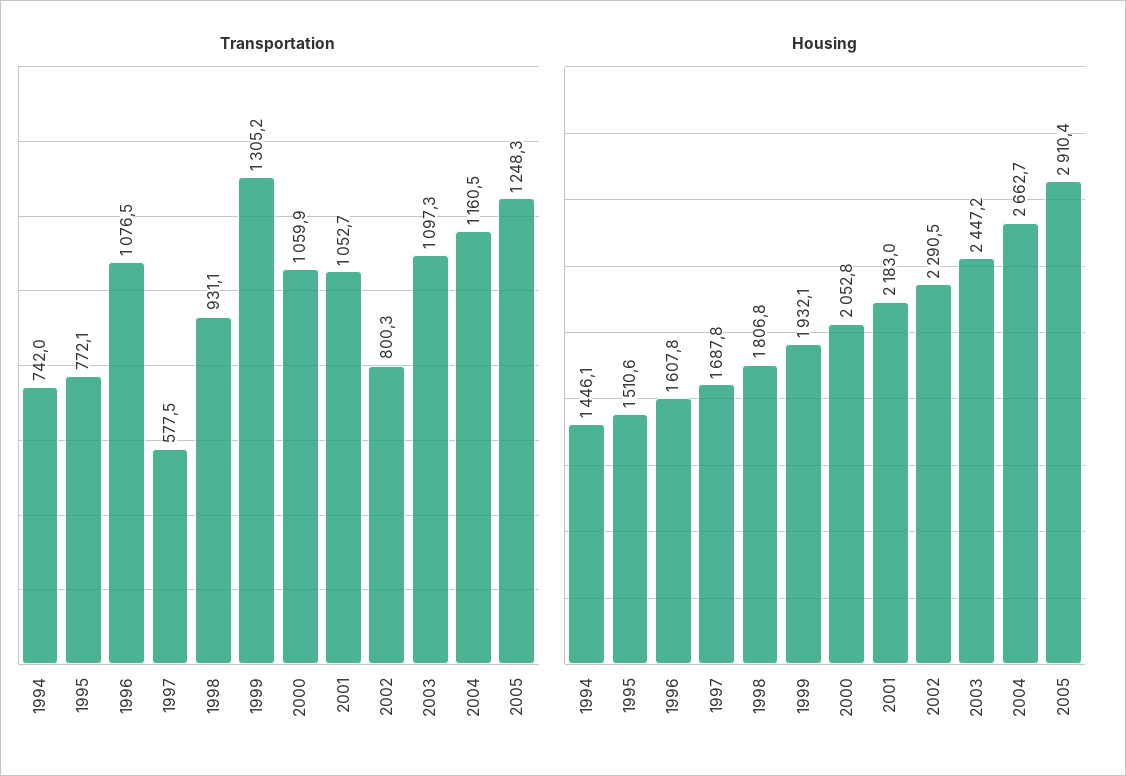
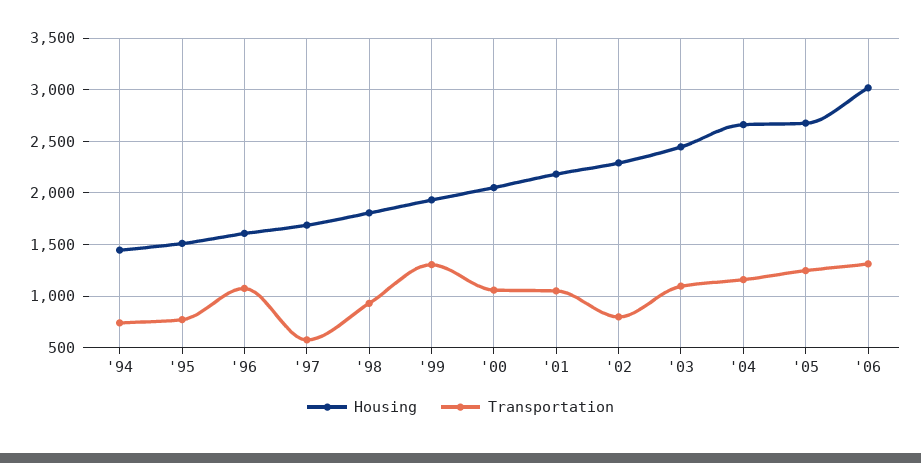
Housing, 2005: 2910.4 -> 2700
Housing, '06: none -> 3000
Transportation, '06: none -> 1300

